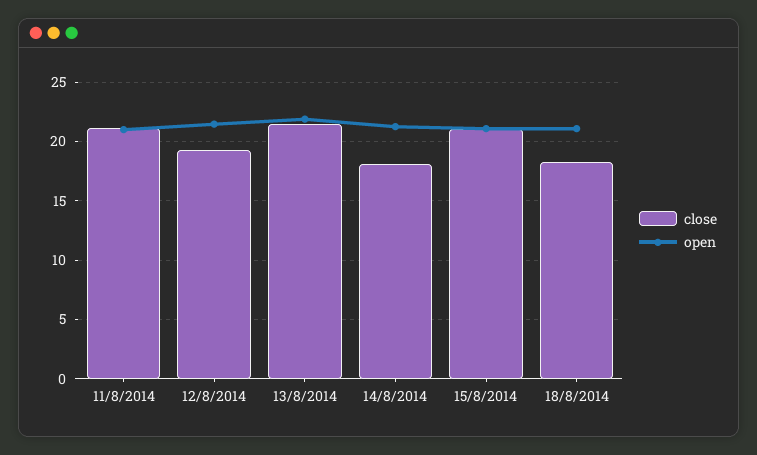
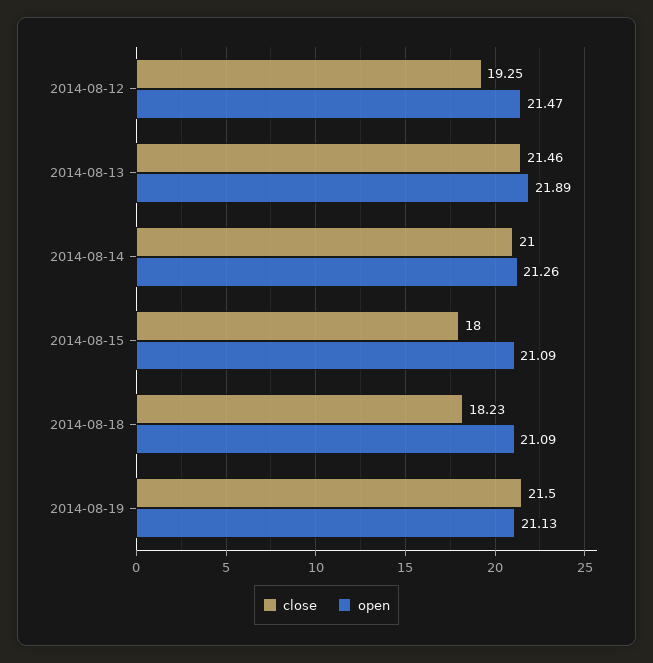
close, 11/8/2014: 21 -> none
open, 11/8/2014: 21 -> none
close, 14/8/2014: 18 -> 21
close, 15/8/2014: 21 -> 18
close, 2014-08-19: none -> 21.5
open, 2014-08-19: none -> 21.13

